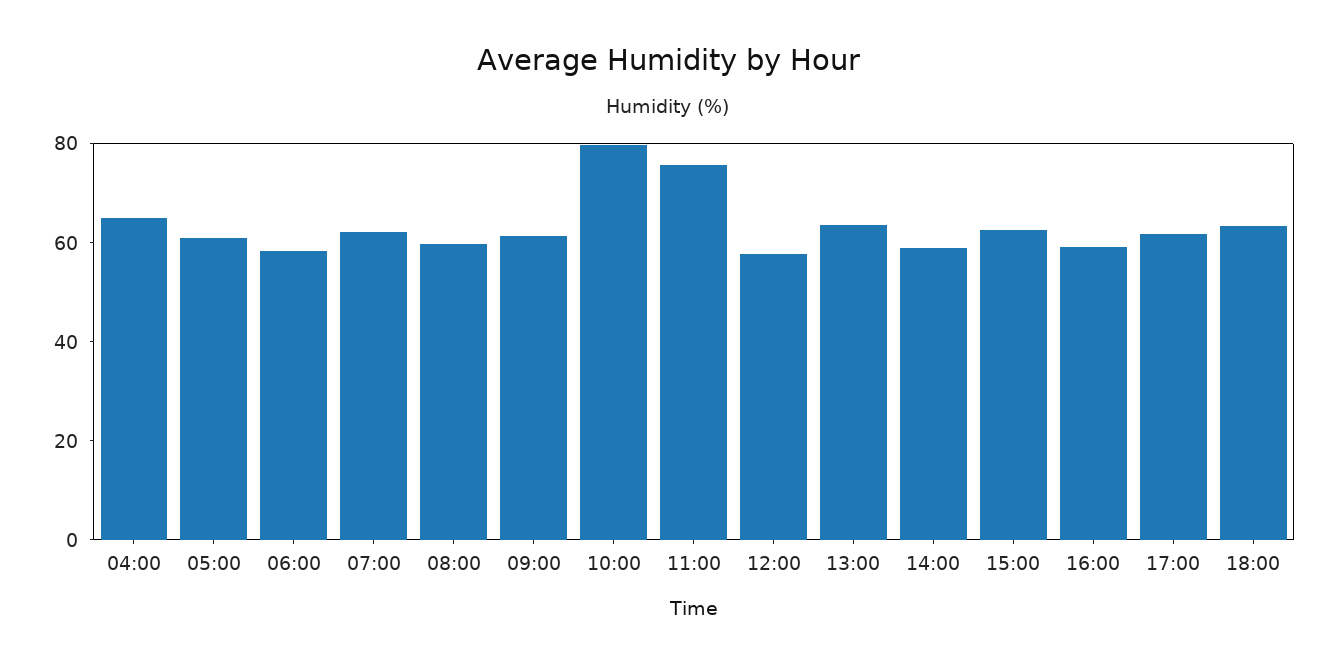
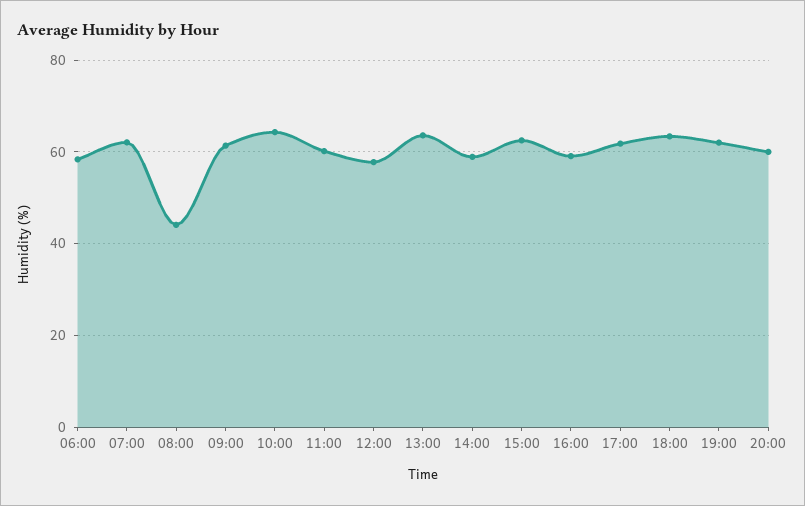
04:00: 65 -> none
05:00: 60 -> none
08:00: 60 -> 44
10:00: 80 -> 64
11:00: 75 -> 60
19:00: none -> 62
20:00: none -> 60

